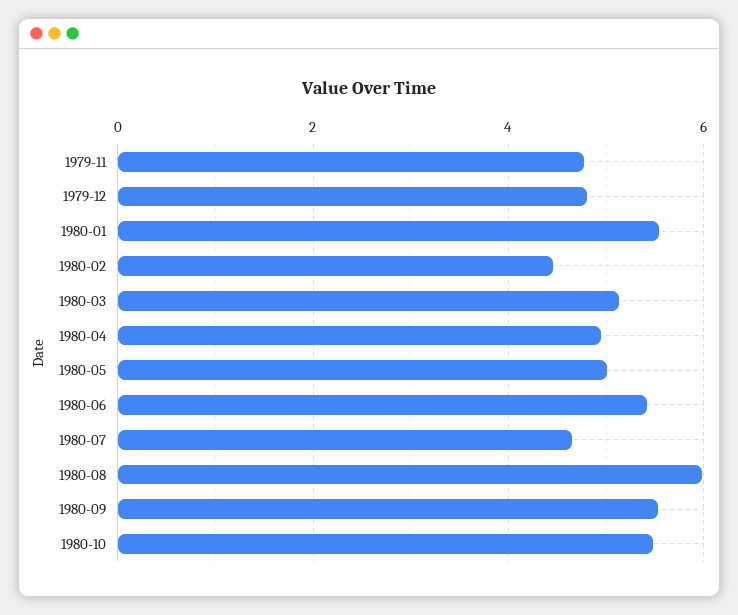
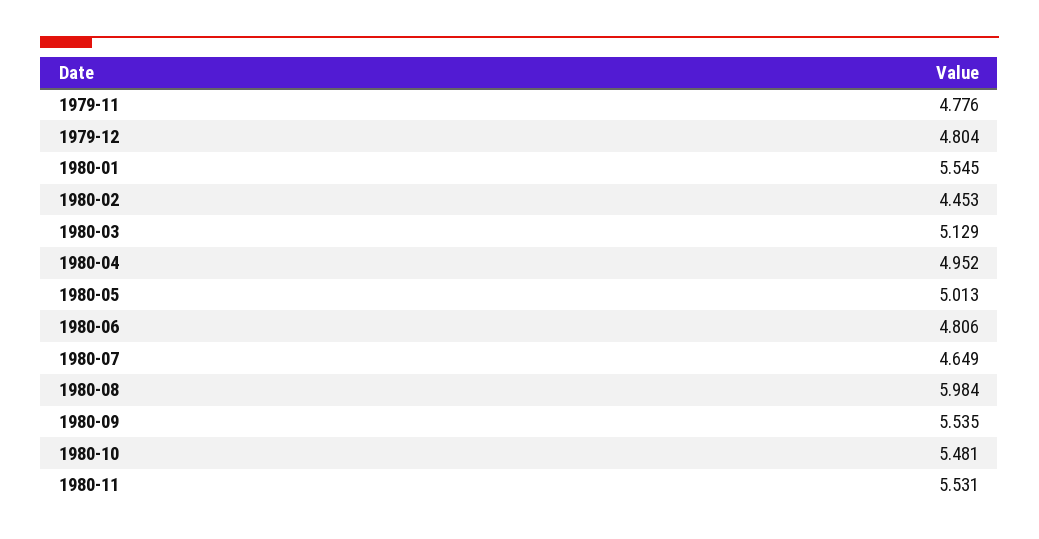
1980-06: 5.4 -> 4.806
1980-11: none -> 5.531

